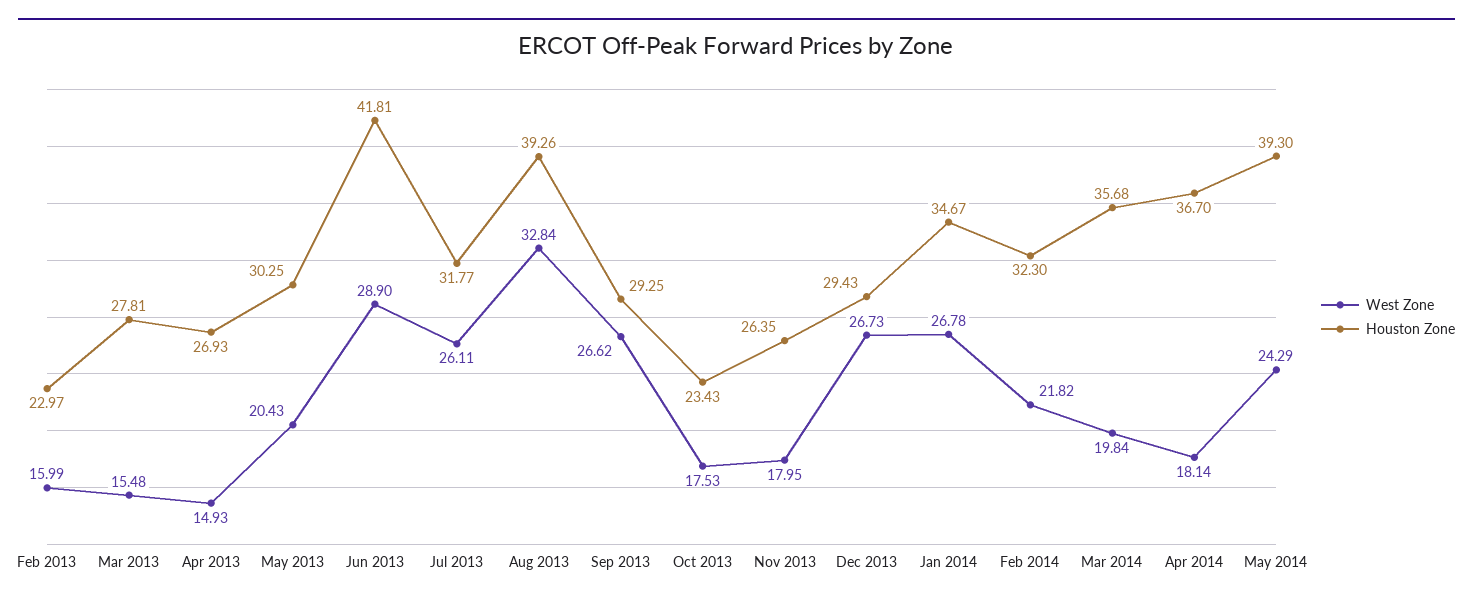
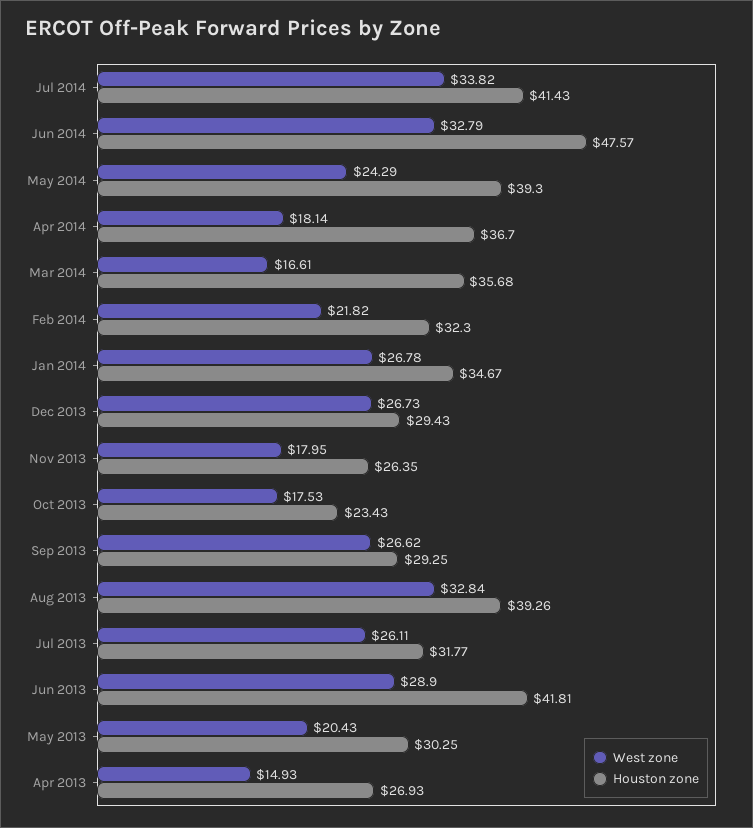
West Zone, Feb 2013: 15.99 -> none
Houston Zone, Feb 2013: 22.97 -> none
West Zone, Mar 2013: 15.48 -> none
Houston Zone, Mar 2013: 27.81 -> none
West Zone, Mar 2014: 19.84 -> 16.61
West Zone, Jul 2014: none -> 33.82
Houston Zone, Jul 2014: none -> 41.43
West Zone, Jun 2014: none -> 32.79
Houston Zone, Jun 2014: none -> 47.57

